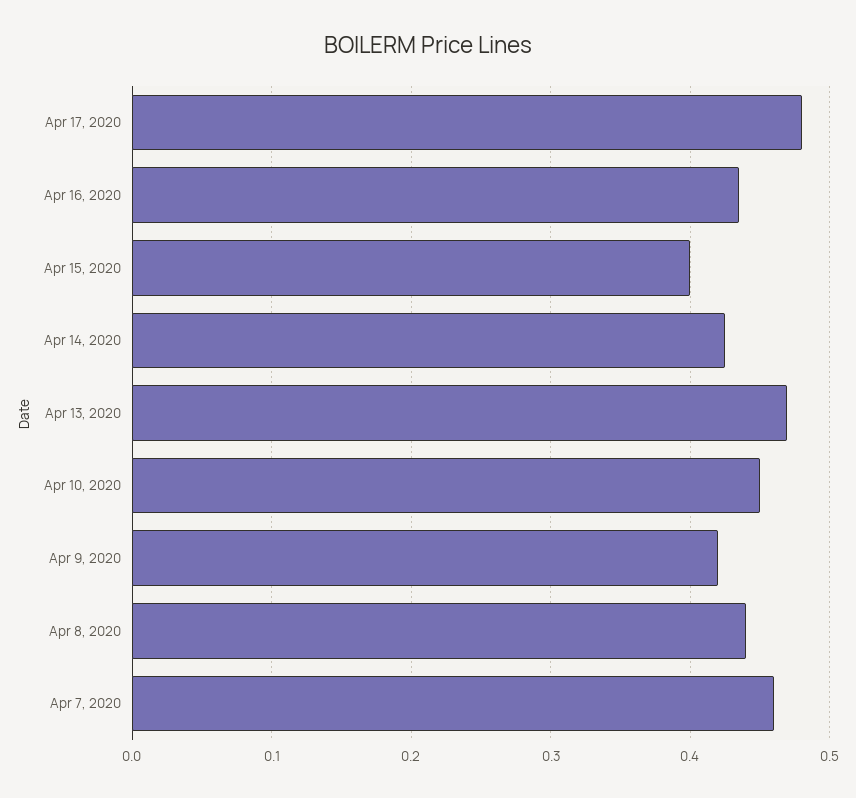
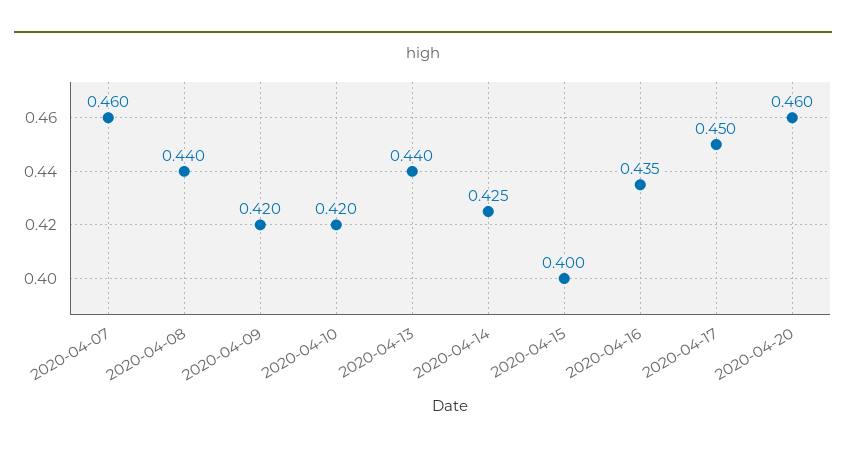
Apr 17, 2020: 0.48 -> 0.45
Apr 13, 2020: 0.47 -> 0.44
Apr 10, 2020: 0.45 -> 0.42
2020-04-20: none -> 0.46

